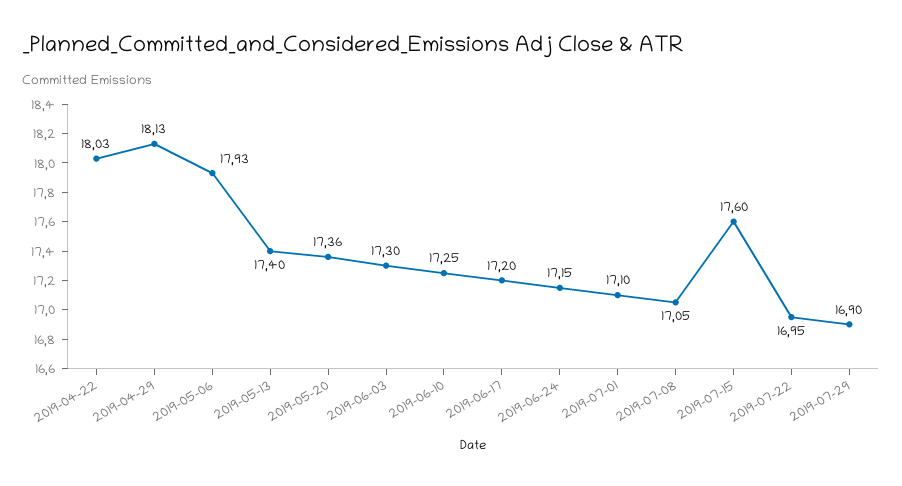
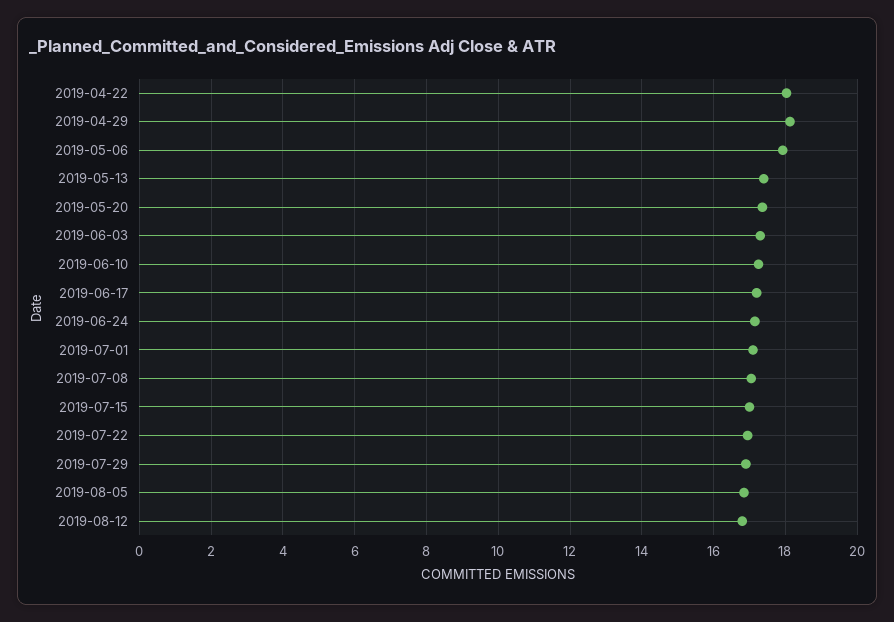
2019-07-15: 17.6 -> 17
2019-08-05: none -> 16.8
2019-08-12: none -> 16.8

